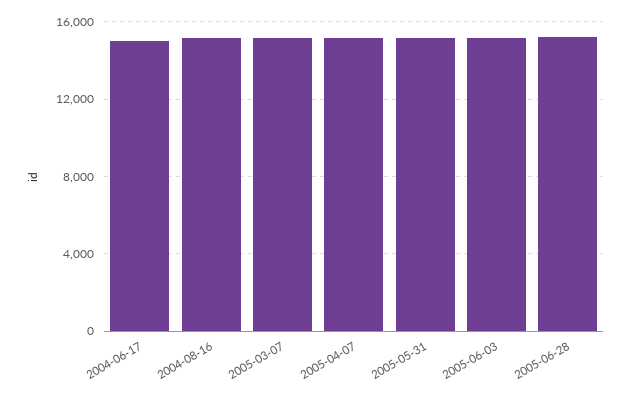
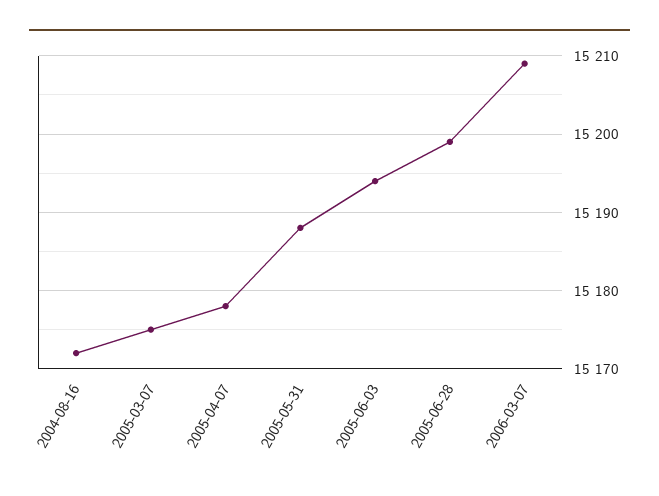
2004-06-17: 15000 -> none
2006-03-07: none -> 15209

